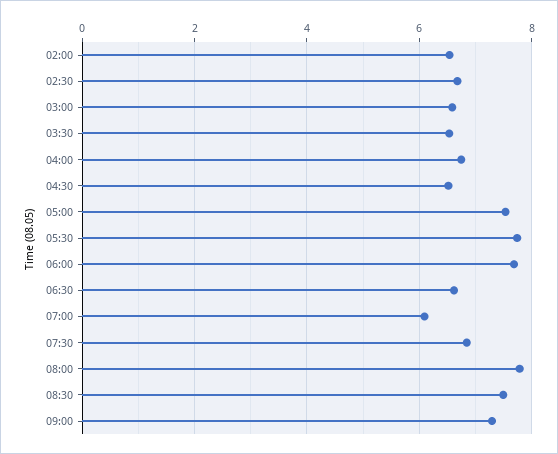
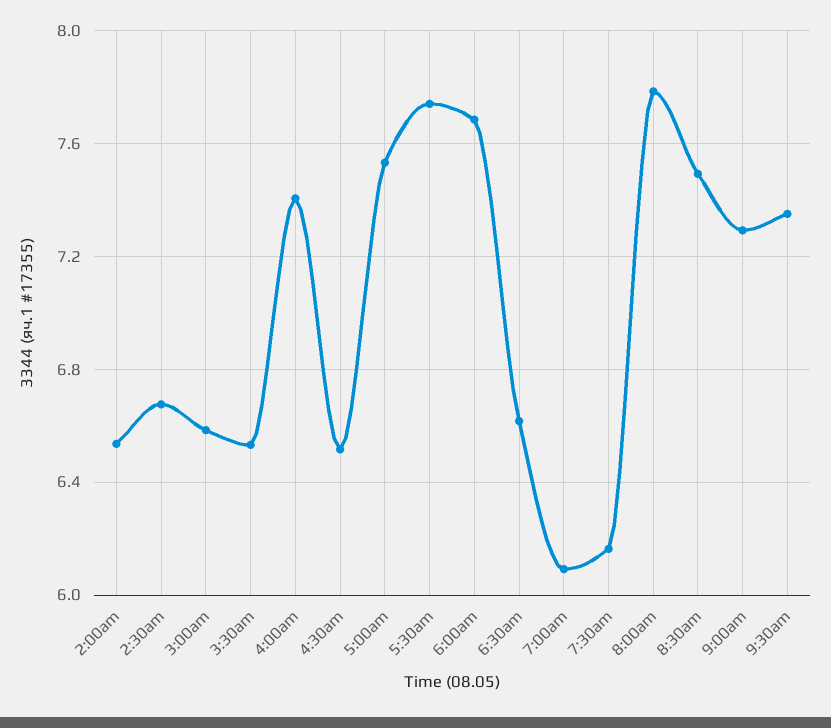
04:00: 6.8 -> 7.4
07:30: 6.8 -> 6.15
9:30am: none -> 7.35

